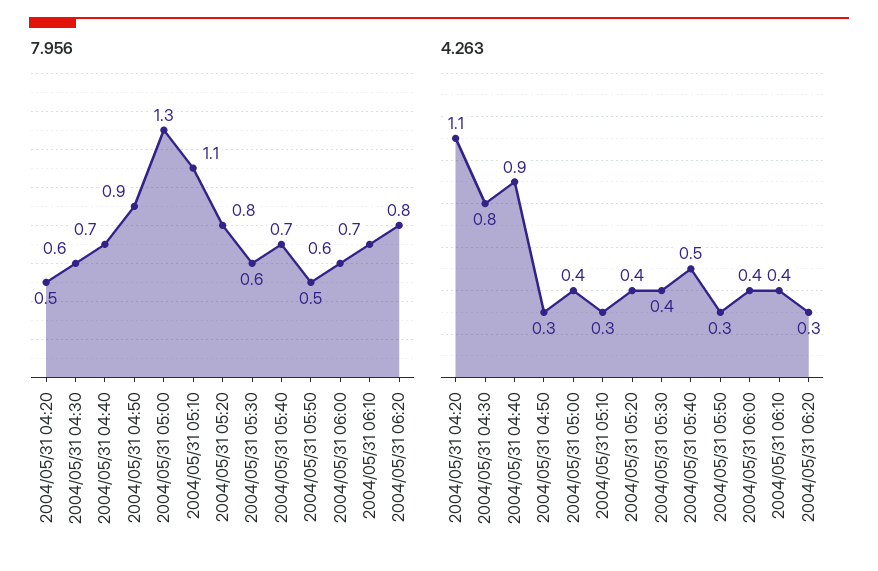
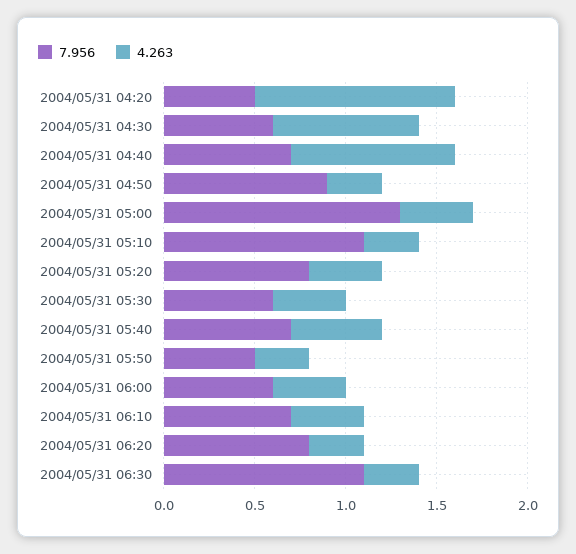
7.956, 2004/05/31 06:30: none -> 1.1
4.263, 2004/05/31 06:30: none -> 0.3

